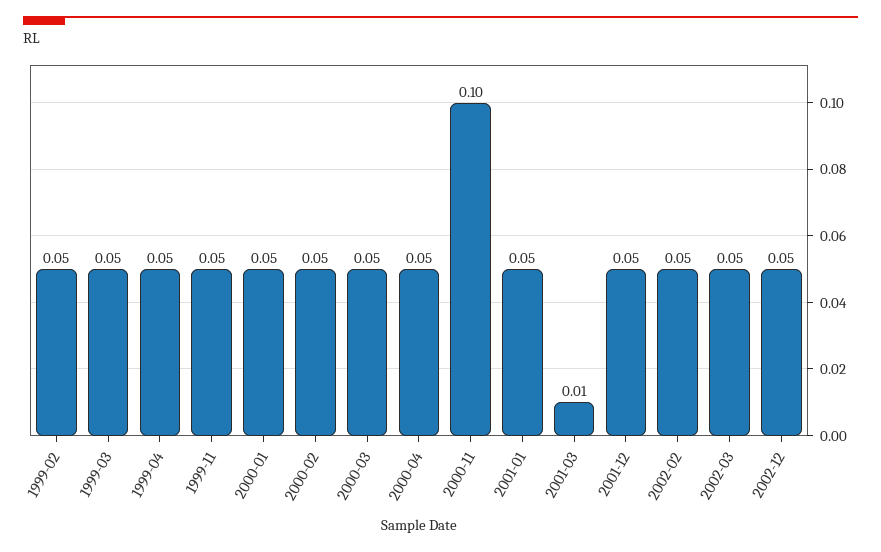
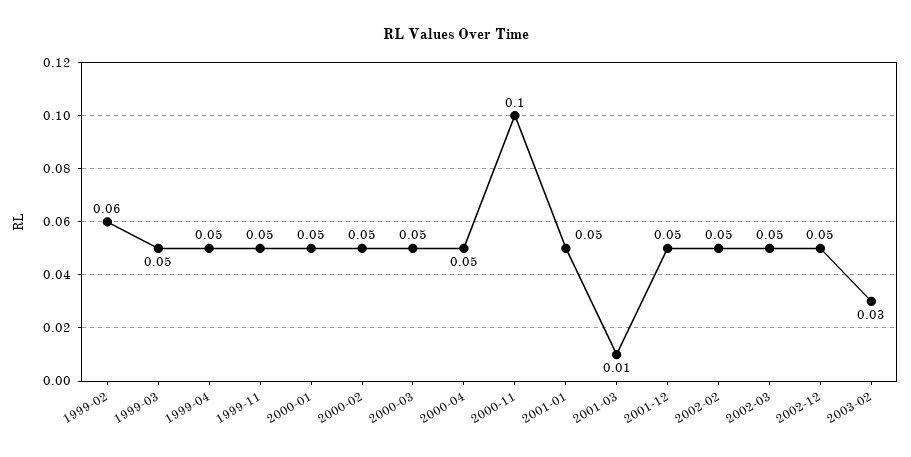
1999-02: 0.05 -> 0.06
2003-02: none -> 0.03

